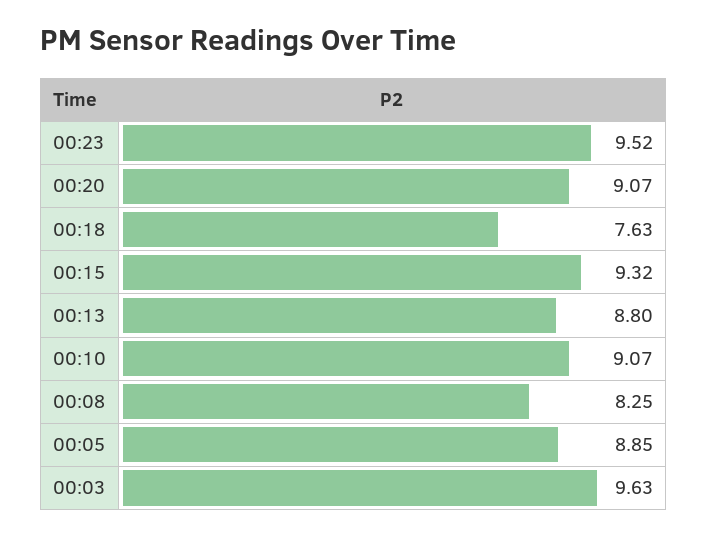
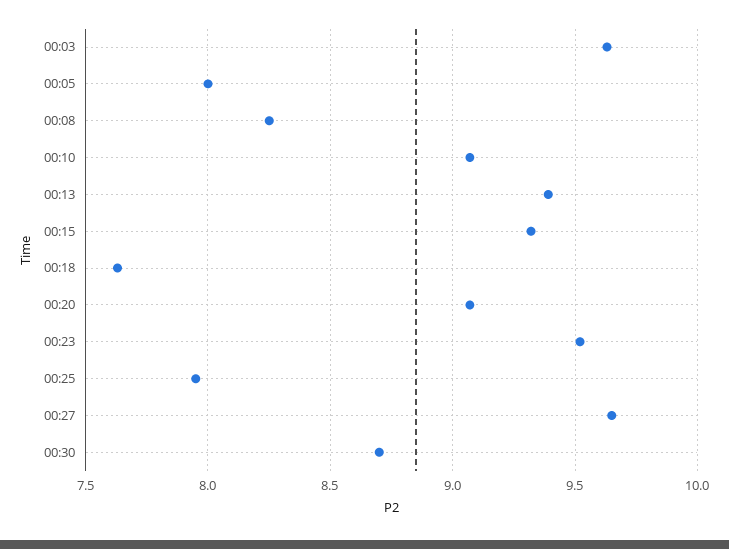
00:13: 8.8 -> 9.4
00:05: 8.85 -> 8
00:25: none -> 7.95
00:27: none -> 9.65
00:30: none -> 8.7

